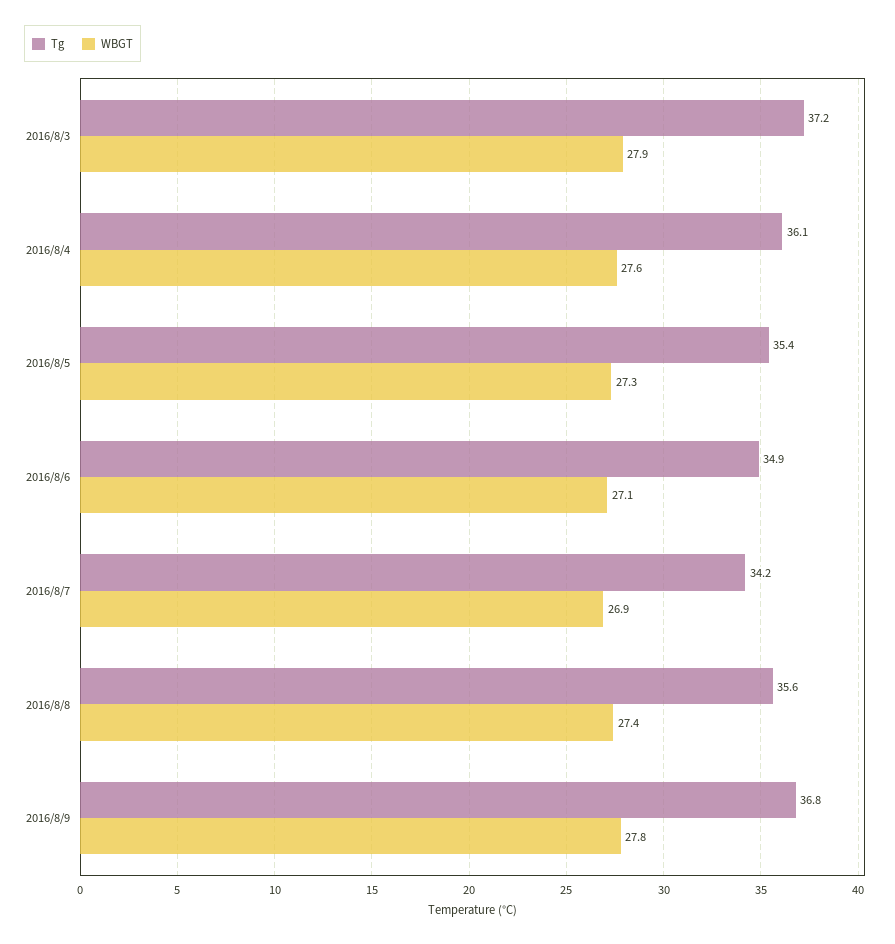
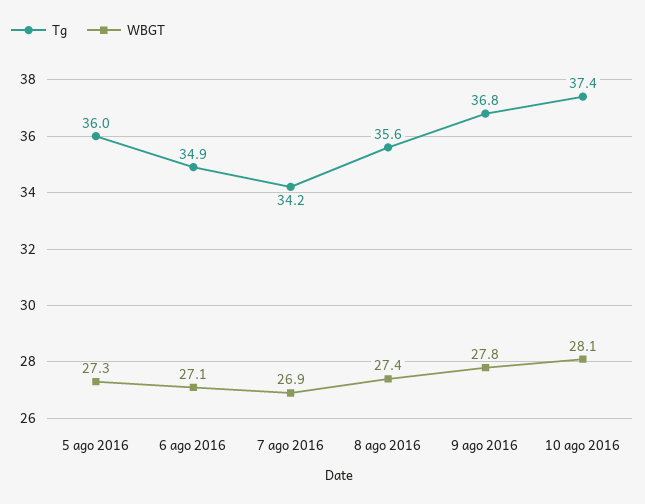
Tg, 2016/8/3: 37.2 -> none
WBGT, 2016/8/3: 27.9 -> none
Tg, 2016/8/4: 36.1 -> none
WBGT, 2016/8/4: 27.6 -> none
Tg, 2016/8/5: 35.4 -> 36
Tg, 10 ago 2016: none -> 37.4
WBGT, 10 ago 2016: none -> 28.1

